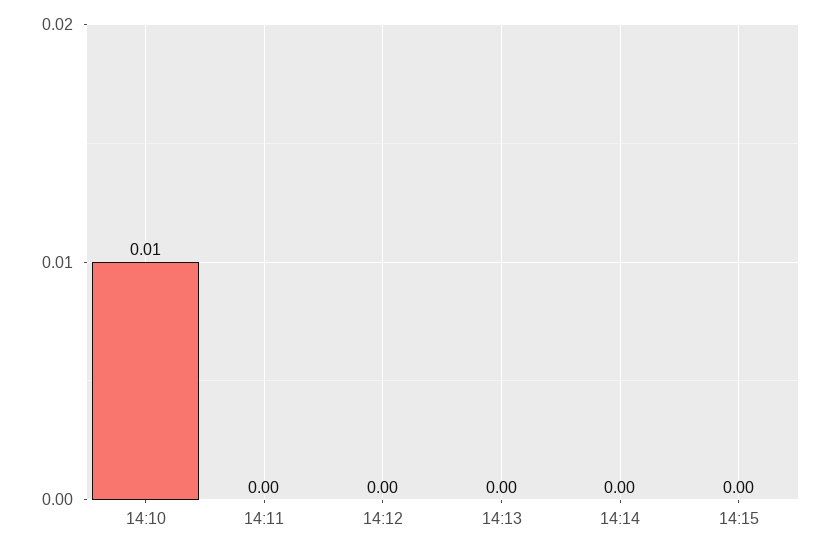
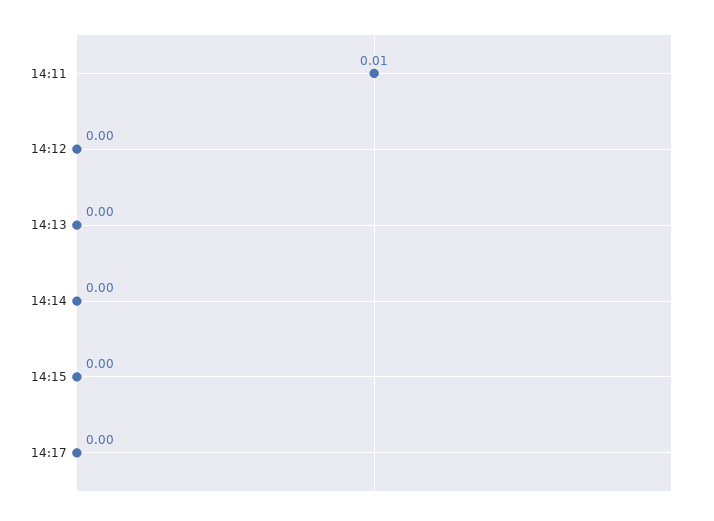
14:10: 0.01 -> none
14:11: 0 -> 0.01
14:17: none -> 0

